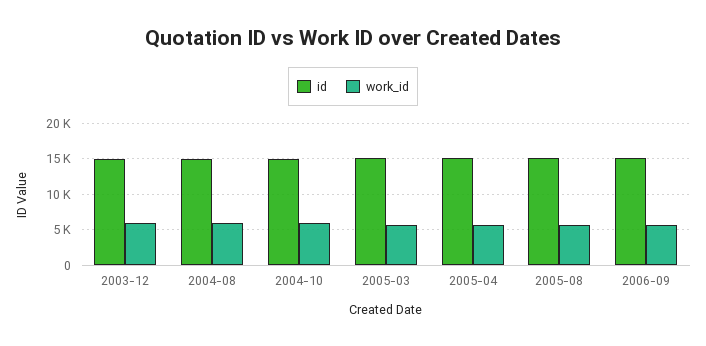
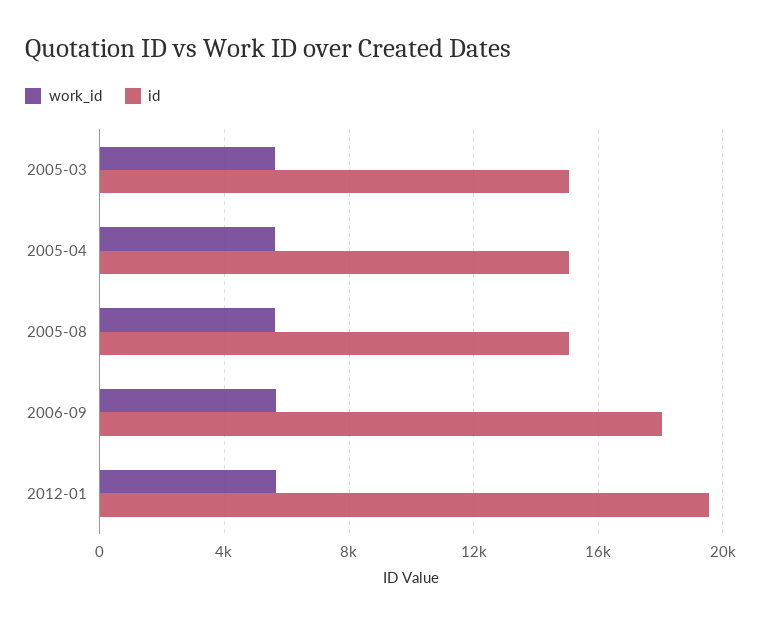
id, 2003-12: 15000 -> none
work_id, 2003-12: 6000 -> none
id, 2004-08: 15000 -> none
work_id, 2004-08: 6000 -> none
id, 2004-10: 15000 -> none
work_id, 2004-10: 6000 -> none
id, 2006-09: 15000 -> 18000
work_id, 2012-01: none -> 5500
id, 2012-01: none -> 19500

